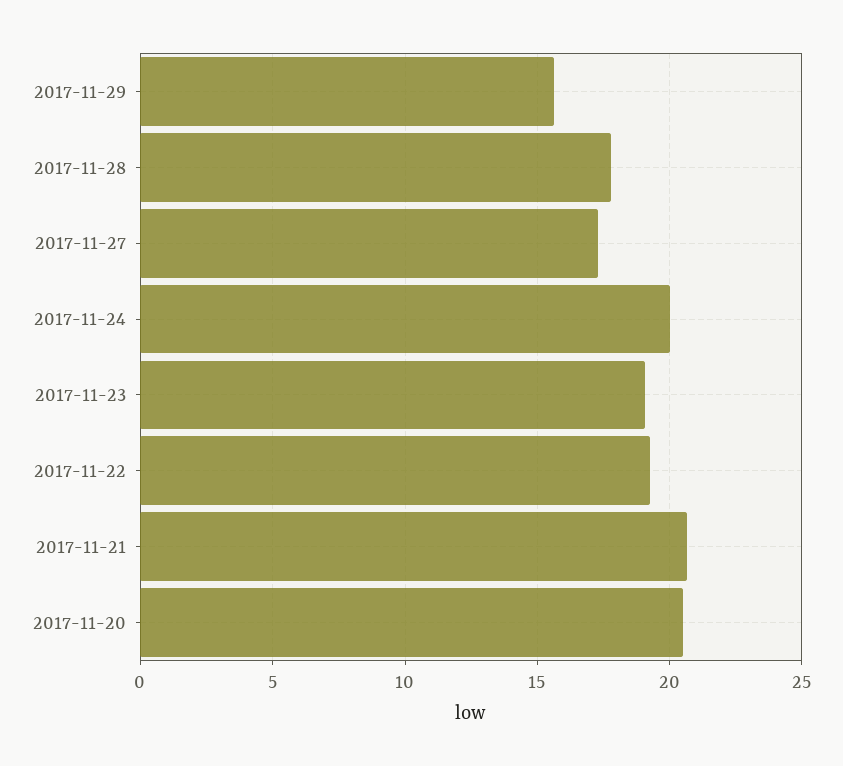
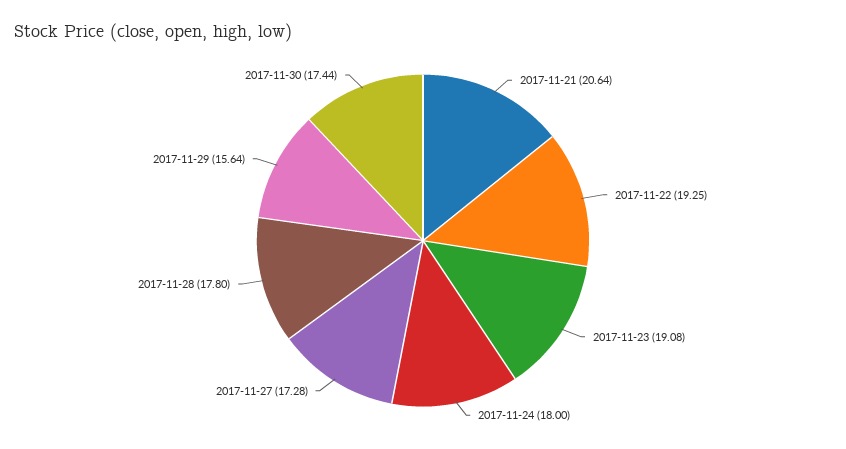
2017-11-24: 20 -> 18
2017-11-20: 20.5 -> none
2017-11-30: none -> 17.44

